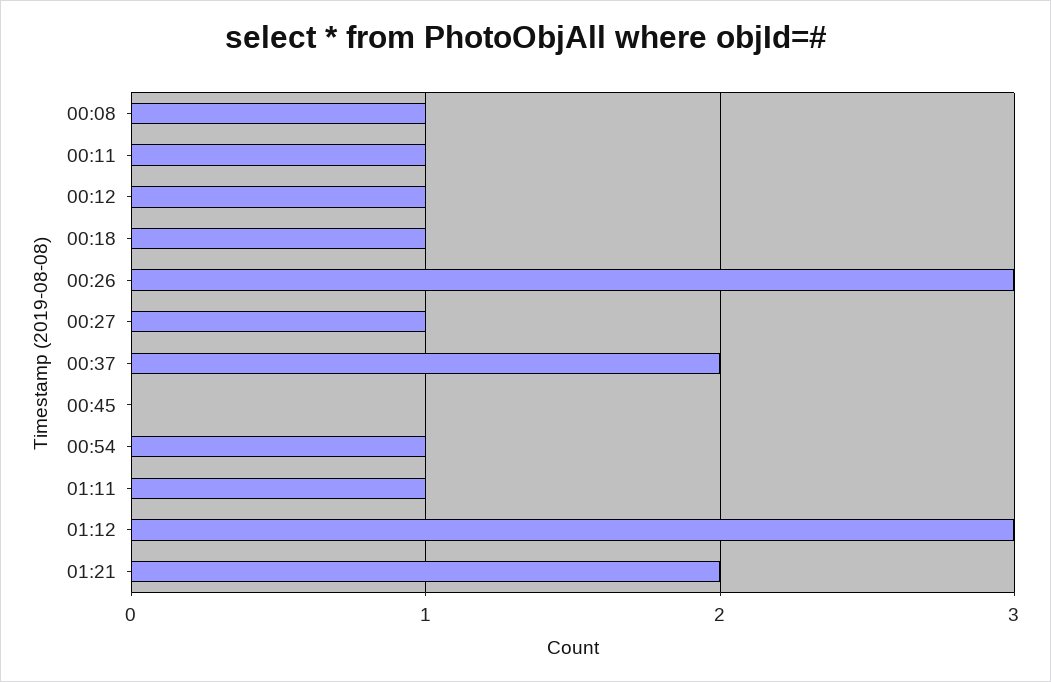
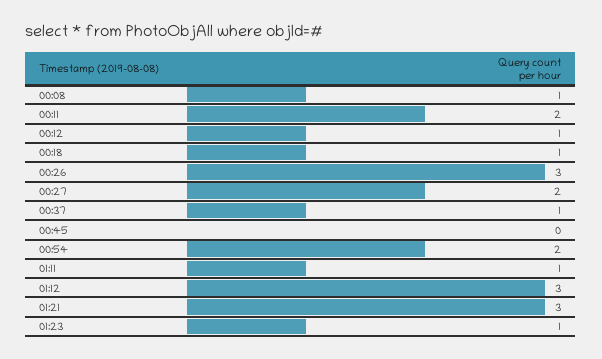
00:11: 1 -> 2
00:27: 1 -> 2
00:37: 2 -> 1
00:54: 1 -> 2
01:21: 2 -> 3
01:23: none -> 1

